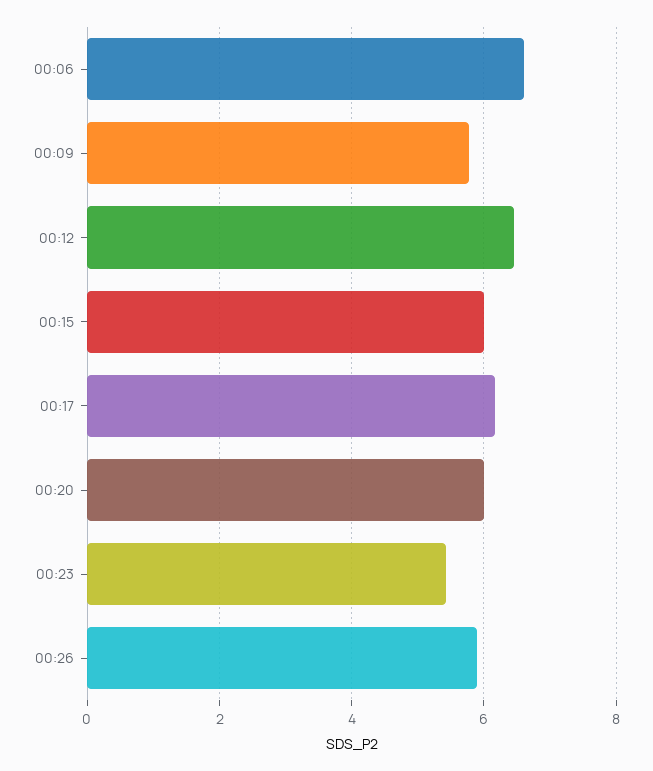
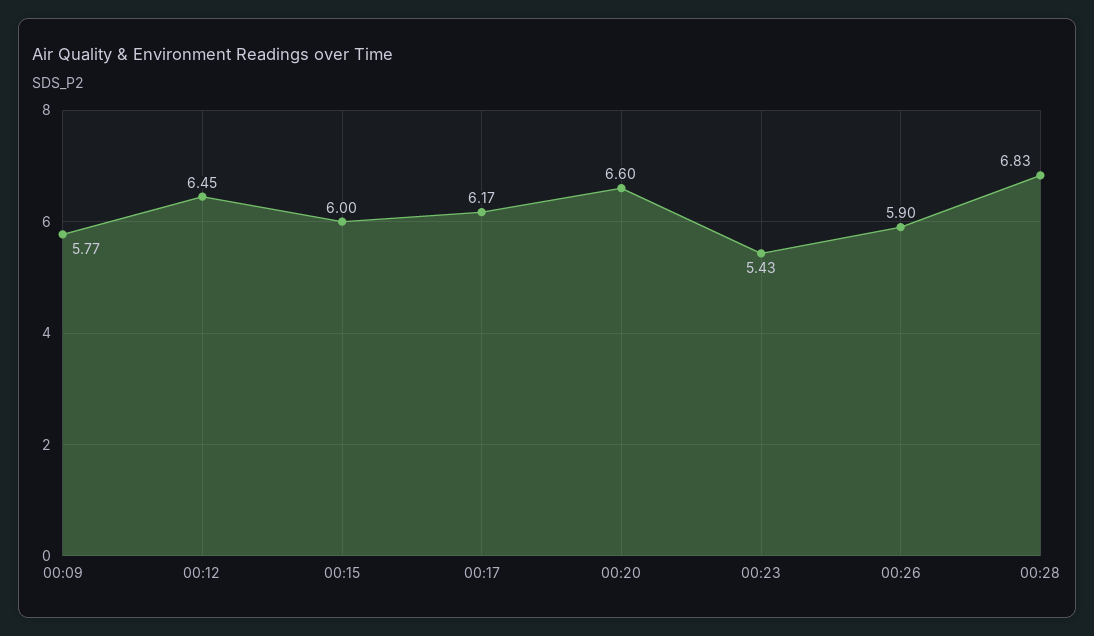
00:06: 6.6 -> none
00:20: 6 -> 6.6
00:28: none -> 6.83

